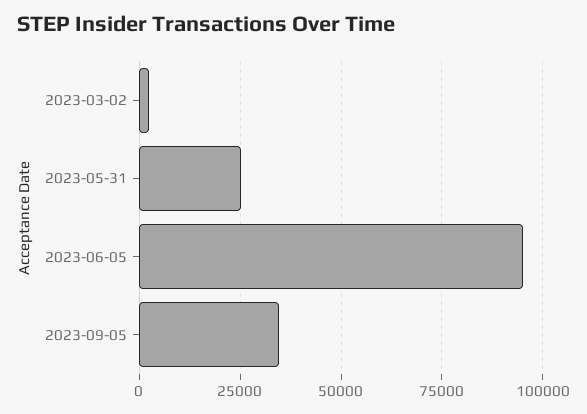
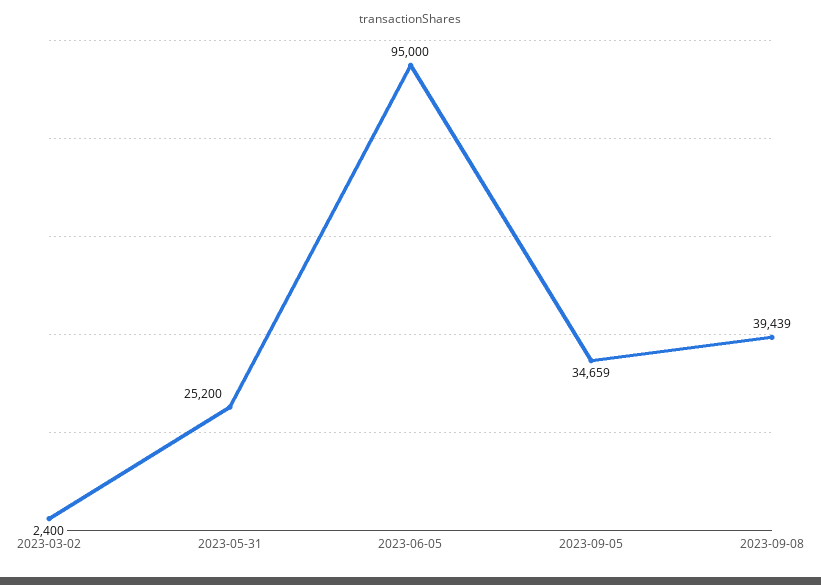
2023-09-08: none -> 39439

